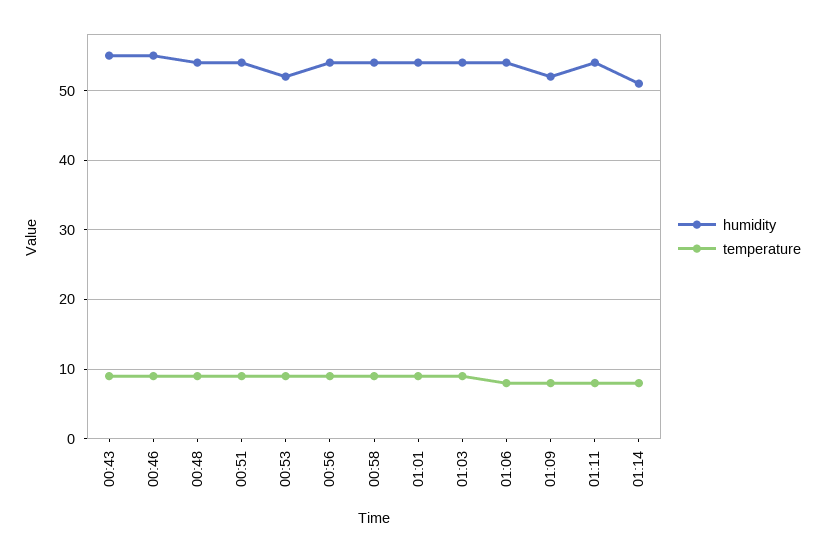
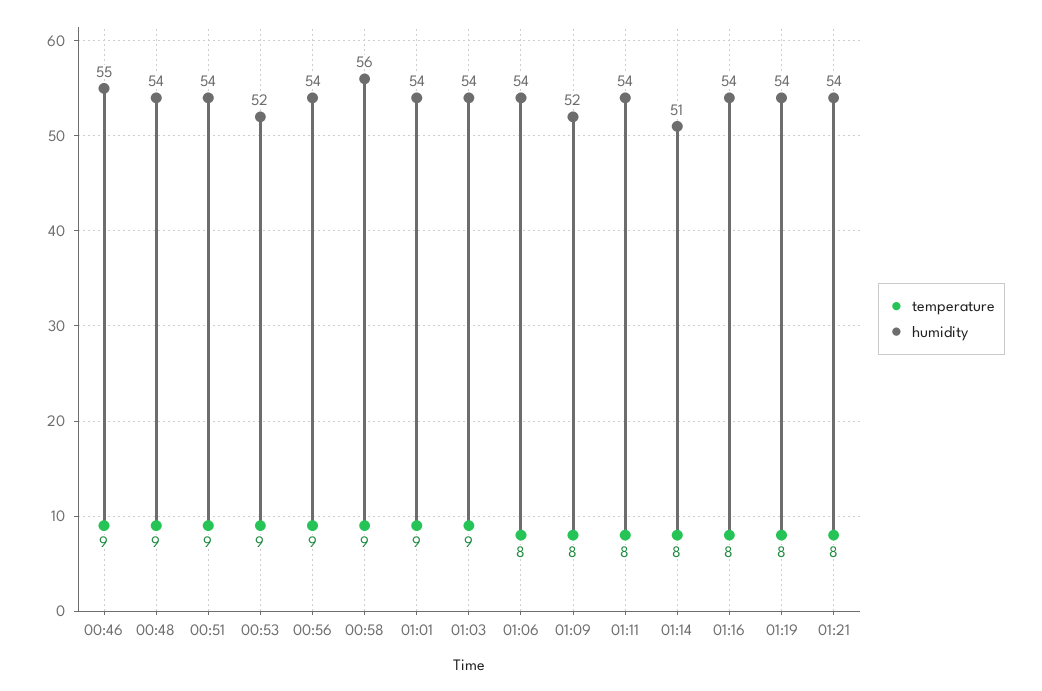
humidity, 00:43: 55 -> none
temperature, 00:43: 9 -> none
humidity, 00:58: 54 -> 56
temperature, 01:16: none -> 8
humidity, 01:16: none -> 54
temperature, 01:19: none -> 8
humidity, 01:19: none -> 54
temperature, 01:21: none -> 8
humidity, 01:21: none -> 54

